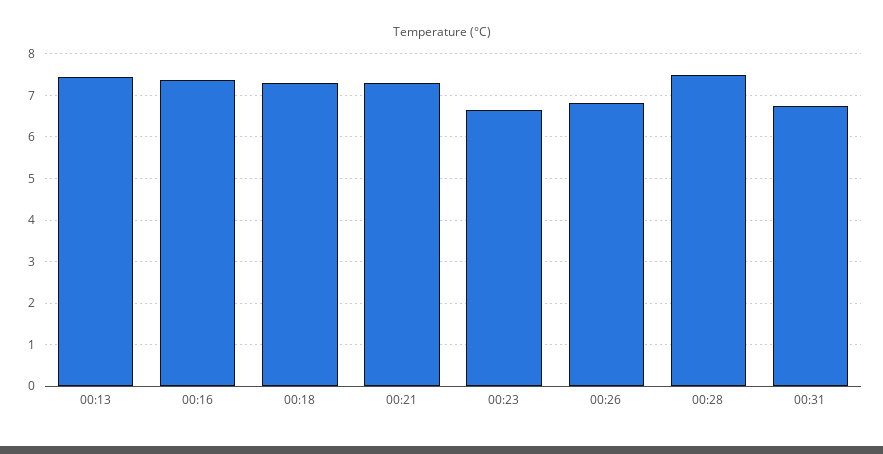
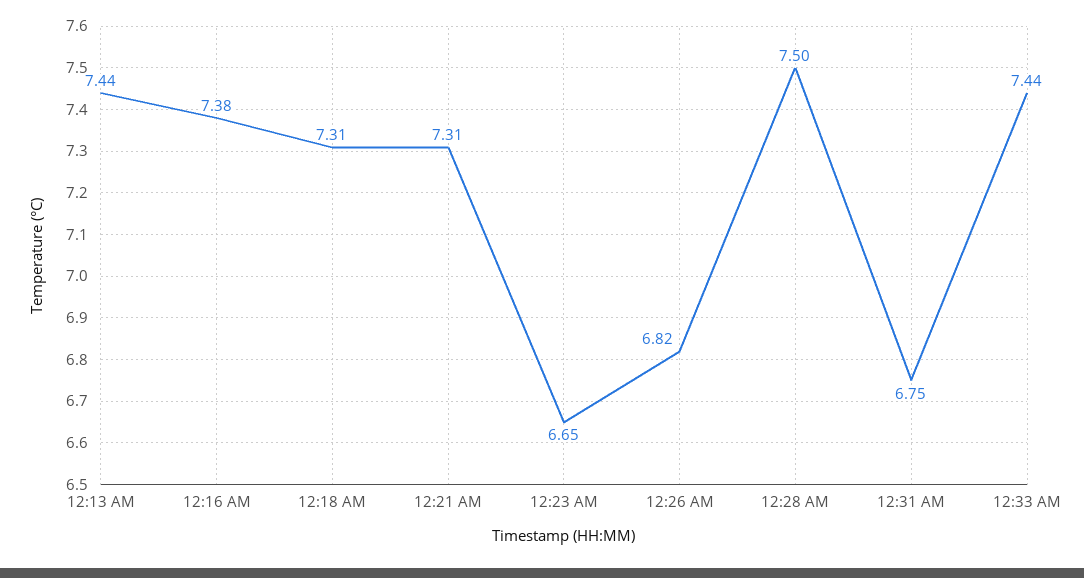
12:33 AM: none -> 7.44

